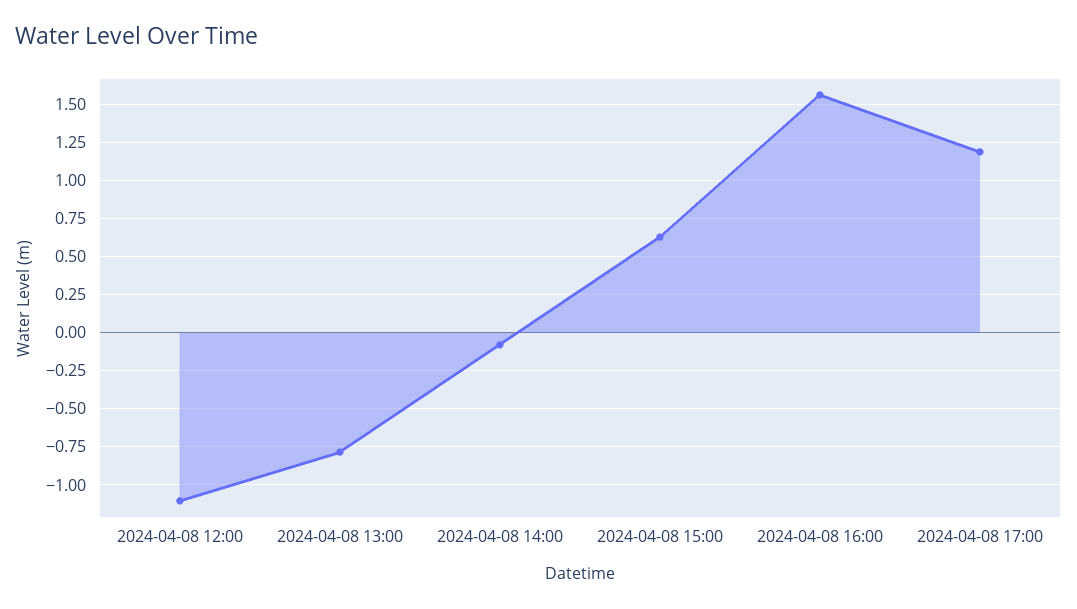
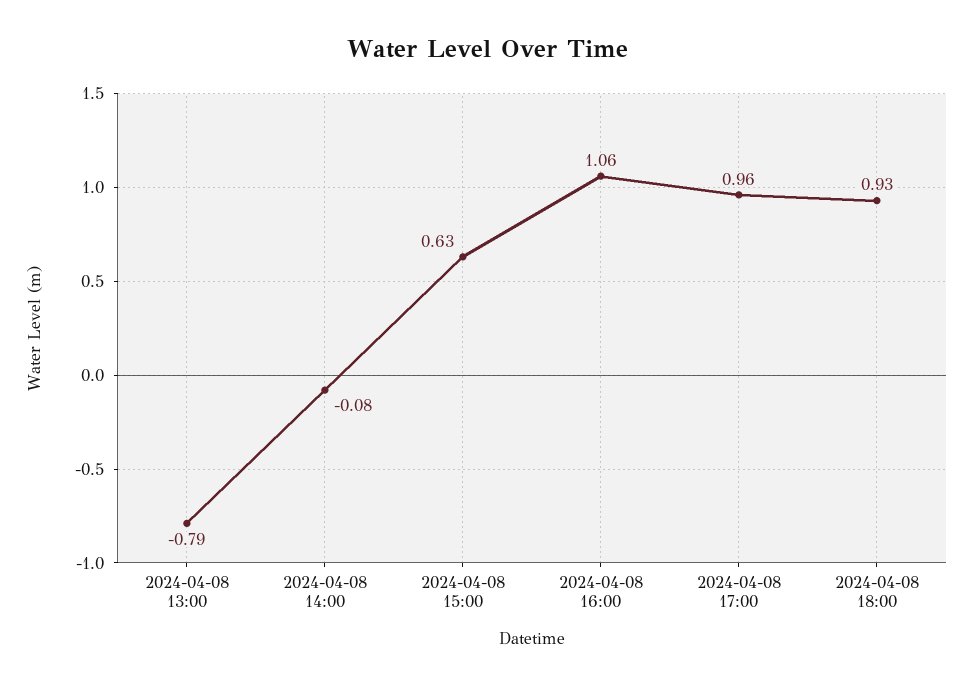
2024-04-08 12:00: -1.1 -> none
2024-04-08 16:00: 1.55 -> 1.06
2024-04-08 17:00: 1.2 -> 0.96
2024-04-08 18:00: none -> 0.93

